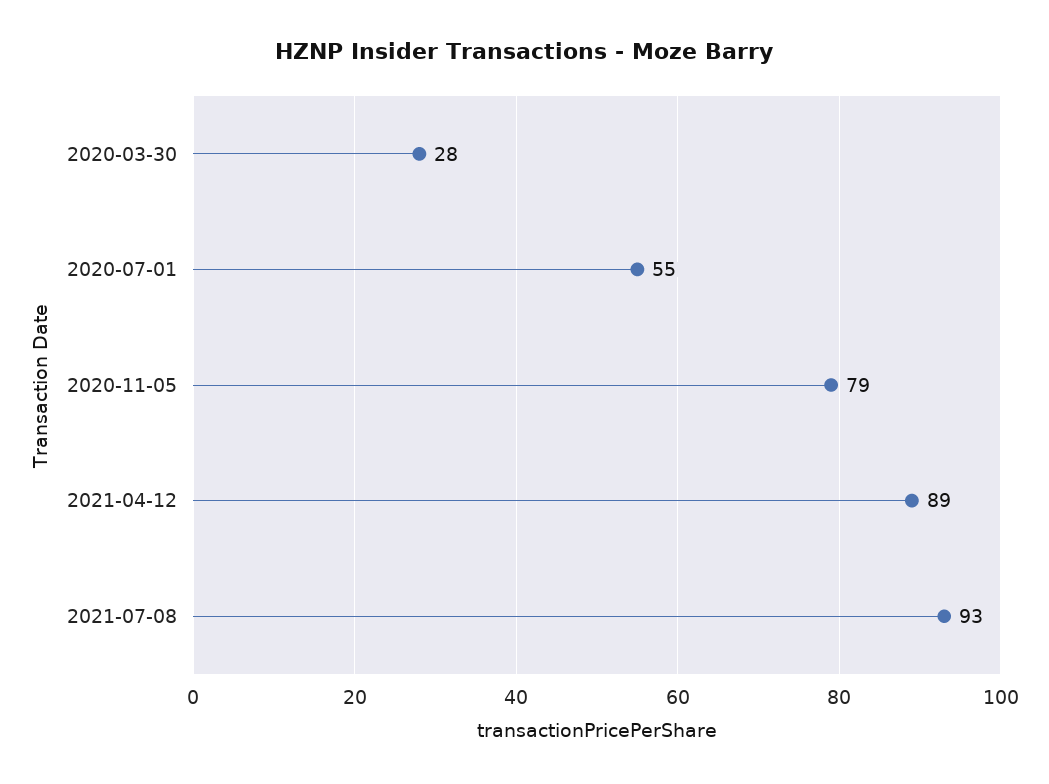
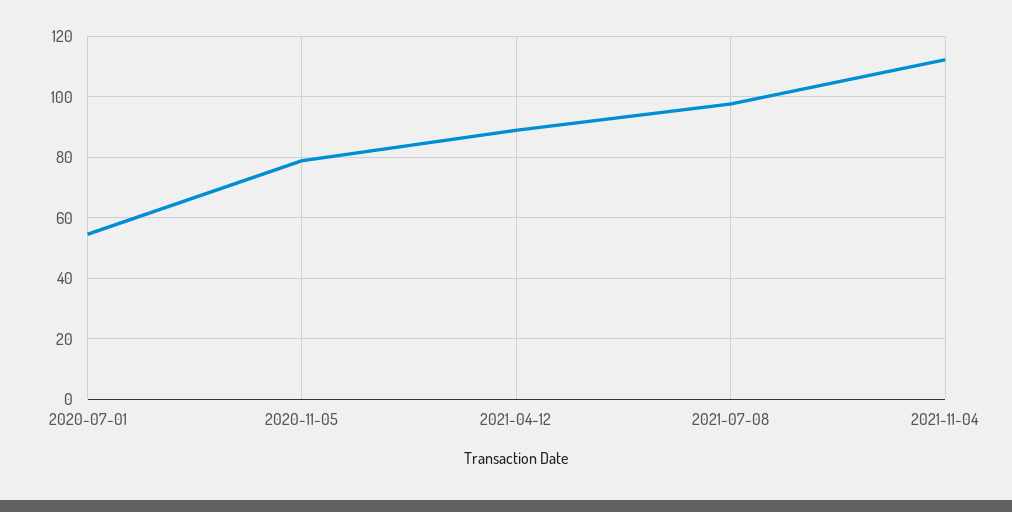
2020-03-30: 28 -> none
2021-07-08: 93 -> 98
2021-11-04: none -> 112

